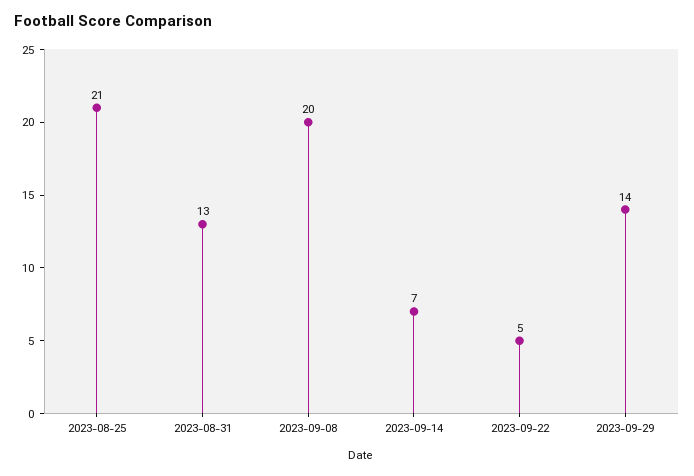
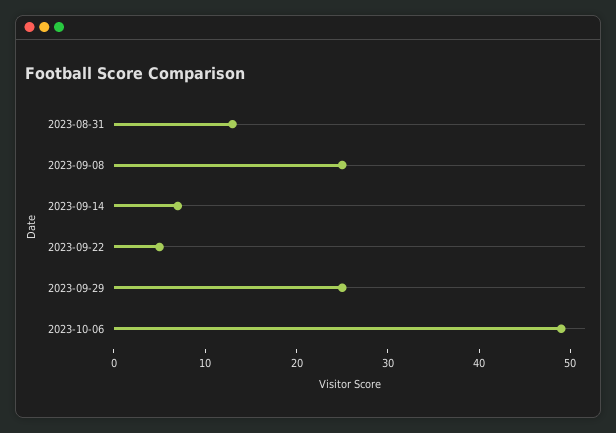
2023-08-25: 21 -> none
2023-09-08: 20 -> 25
2023-09-29: 14 -> 25
2023-10-06: none -> 49

